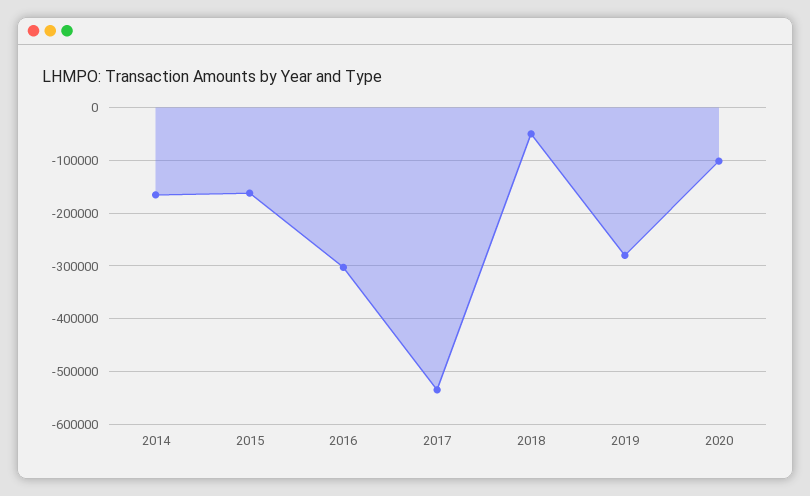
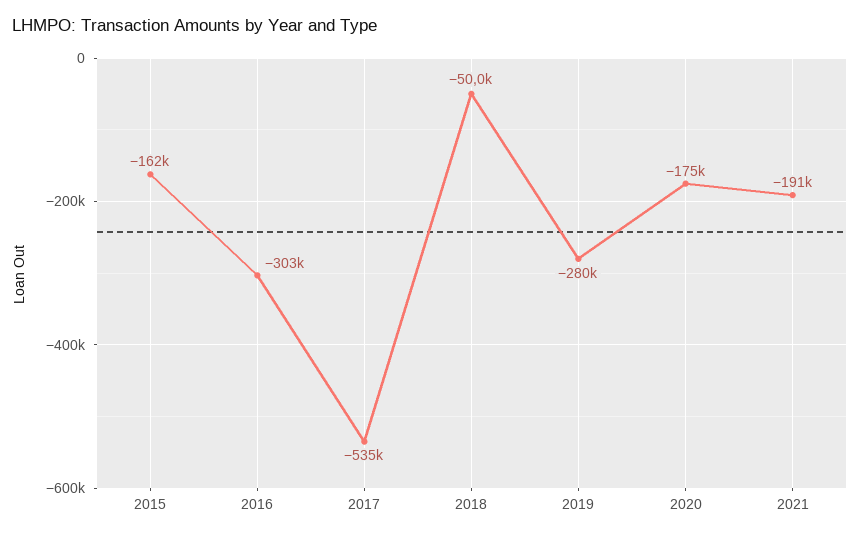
2014: -160000 -> none
2020: -100000 -> -175000
2021: none -> -191000

